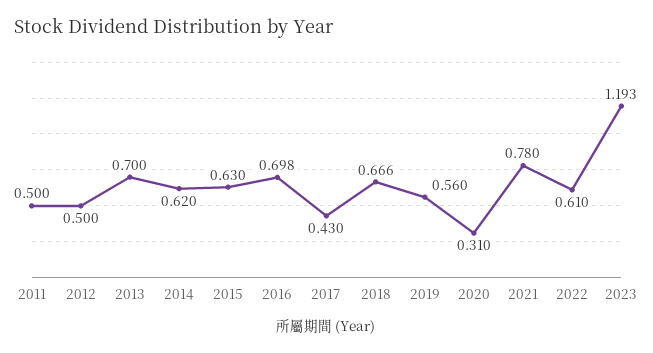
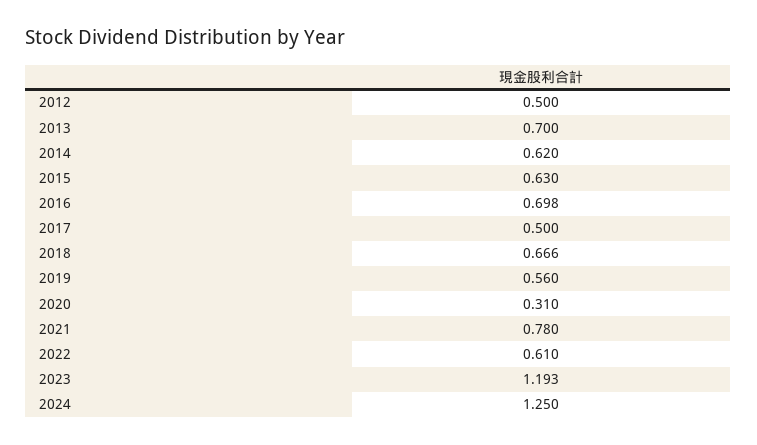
2011: 0.5 -> none
2017: 0.43 -> 0.5
2024: none -> 1.25

